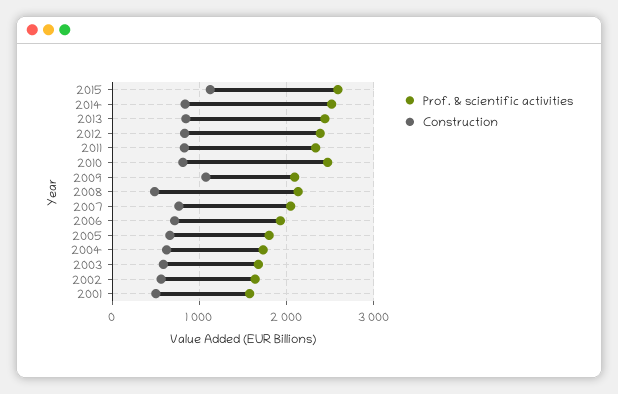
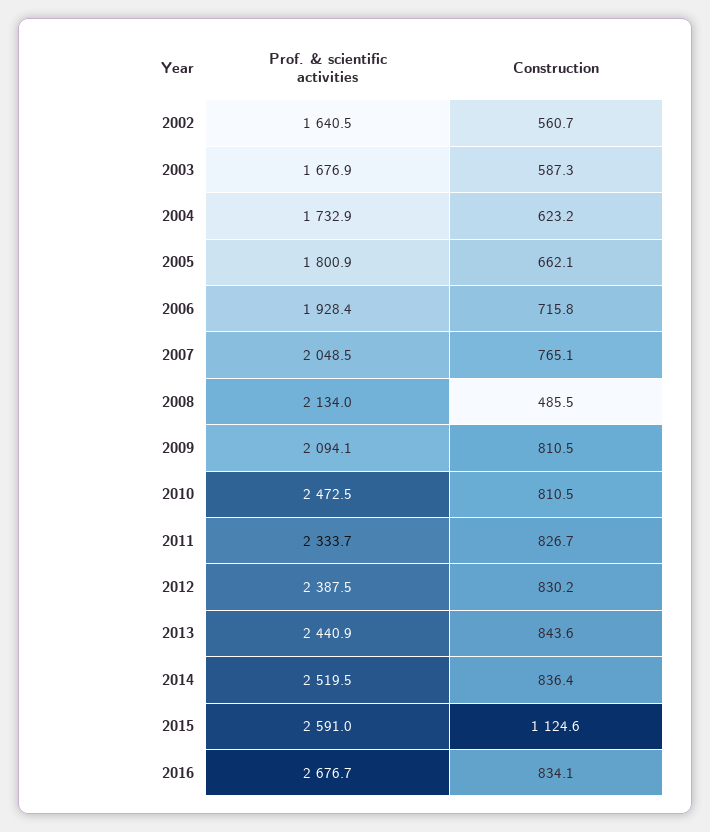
Construction, 2009: 1100 -> 810.5
Prof. & scientific activities, 2001: 1600 -> none
Construction, 2001: 500 -> none
Prof. & scientific activities, 2016: none -> 2676.7
Construction, 2016: none -> 834.1

